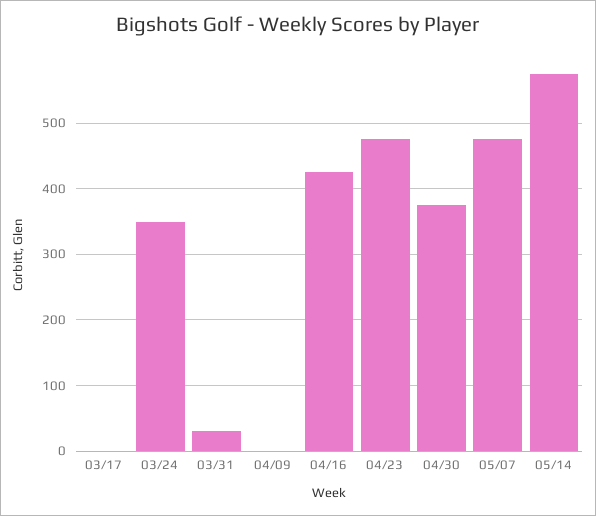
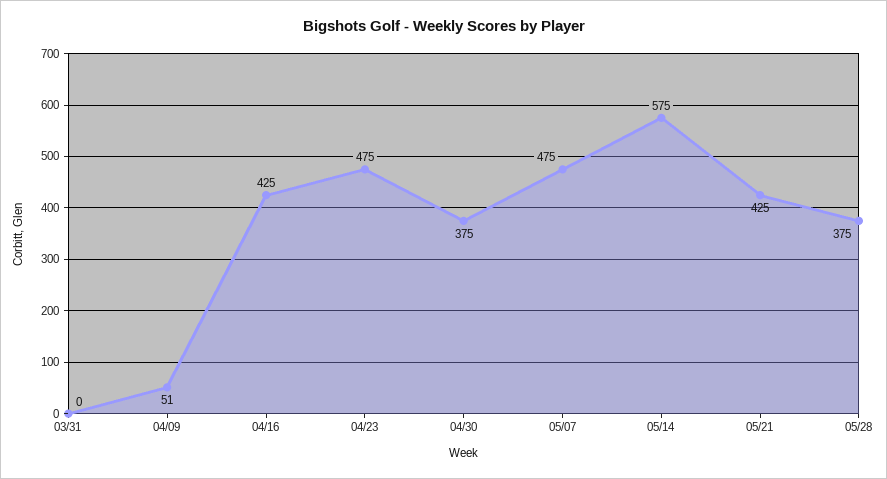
03/17: 0 -> none
03/24: 350 -> none
03/31: 30 -> 0
04/09: 0 -> 51
05/21: none -> 425
05/28: none -> 375

